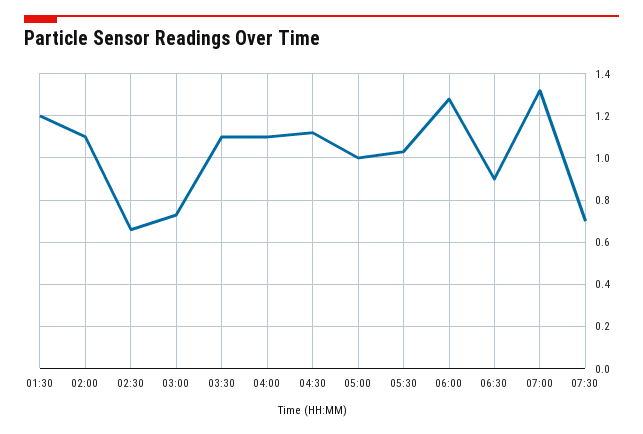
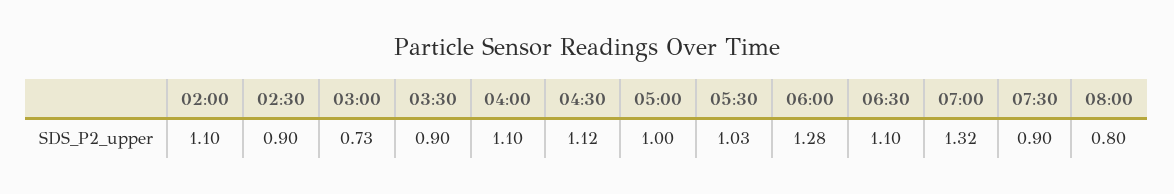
01:30: 1.2 -> none
02:30: 0.65 -> 0.9
03:30: 1.1 -> 0.9
06:30: 0.9 -> 1.1
07:30: 0.7 -> 0.9
08:00: none -> 0.8

